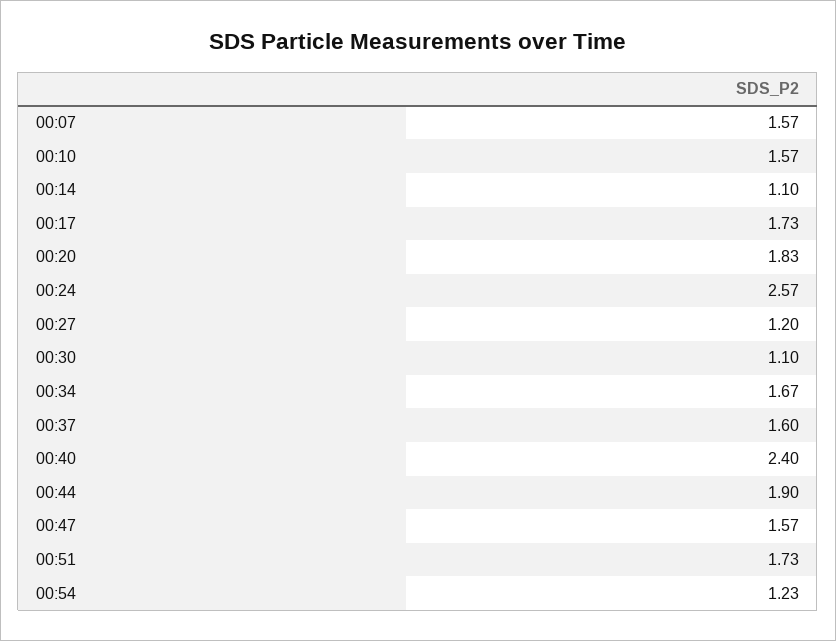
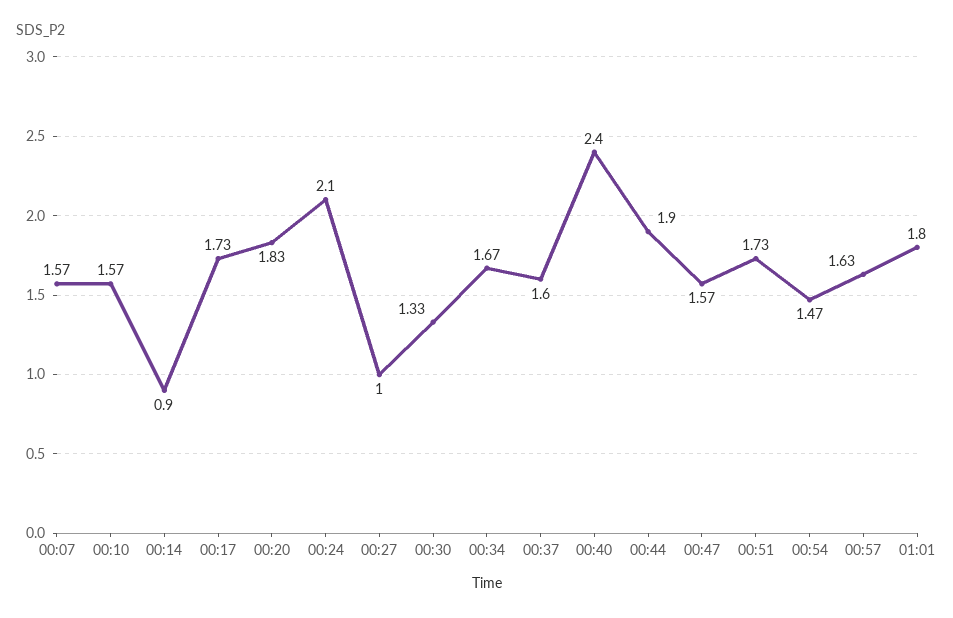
00:14: 1.1 -> 0.9
00:24: 2.57 -> 2.1
00:27: 1.2 -> 1
00:30: 1.1 -> 1.33
00:54: 1.23 -> 1.47
00:57: none -> 1.63
01:01: none -> 1.8

